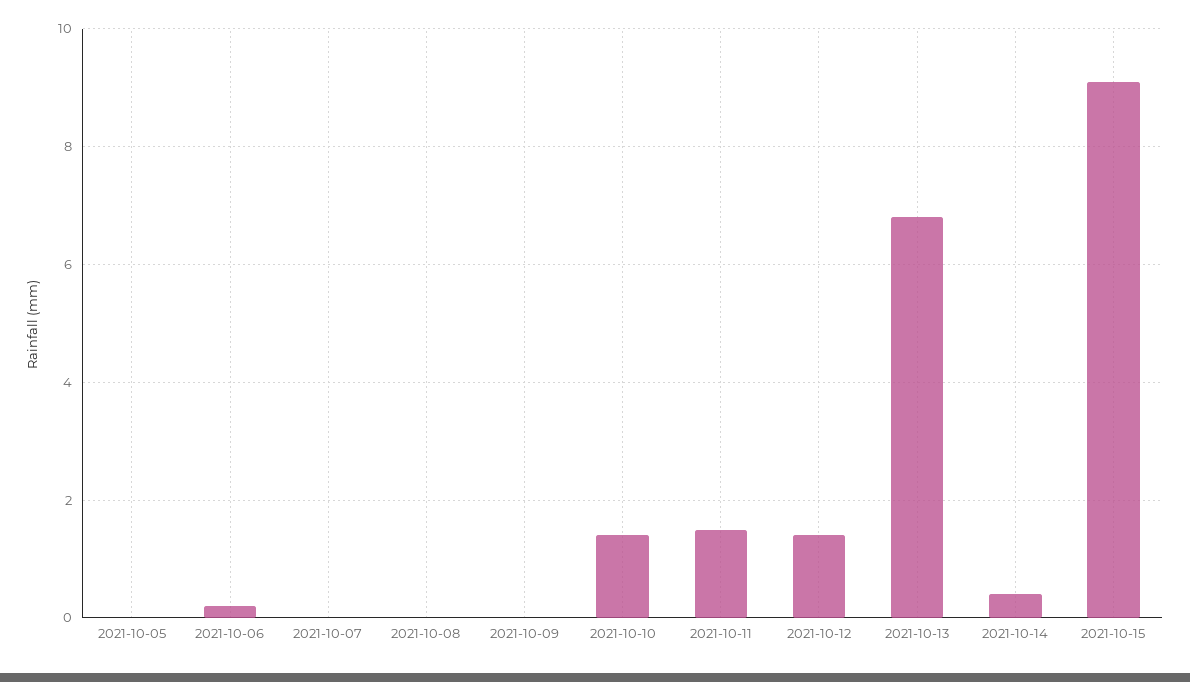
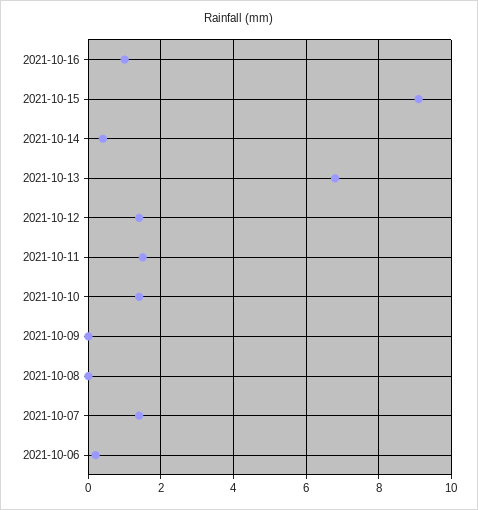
2021-10-05: 0 -> none
2021-10-07: 0 -> 1.5
2021-10-16: none -> 1

